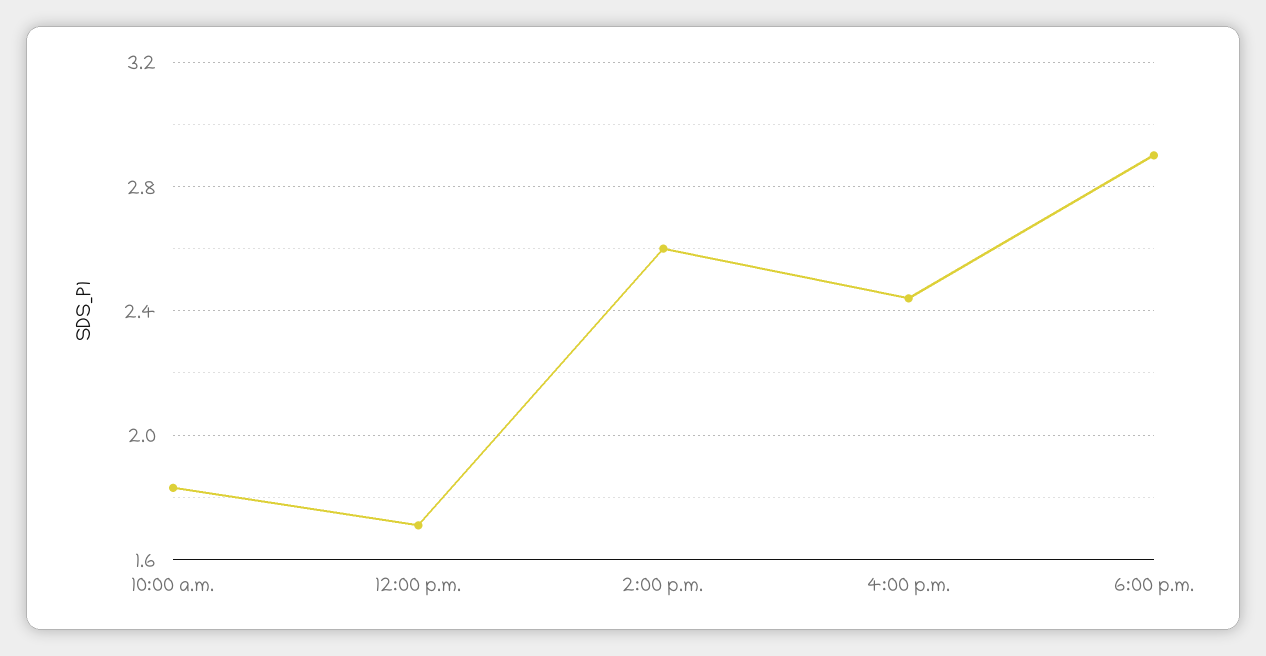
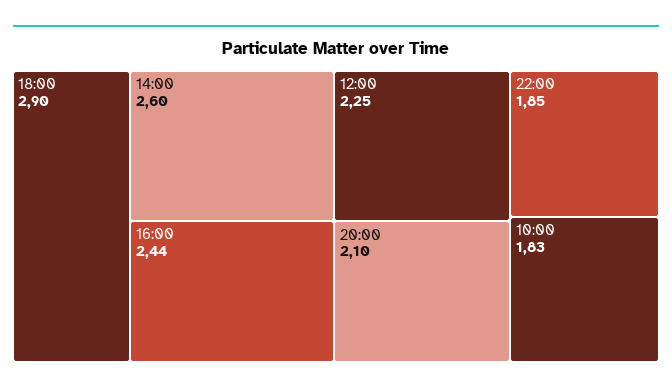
12:00 p.m.: 1.7 -> 2.25
20:00: none -> 2.1
22:00: none -> 1.85

